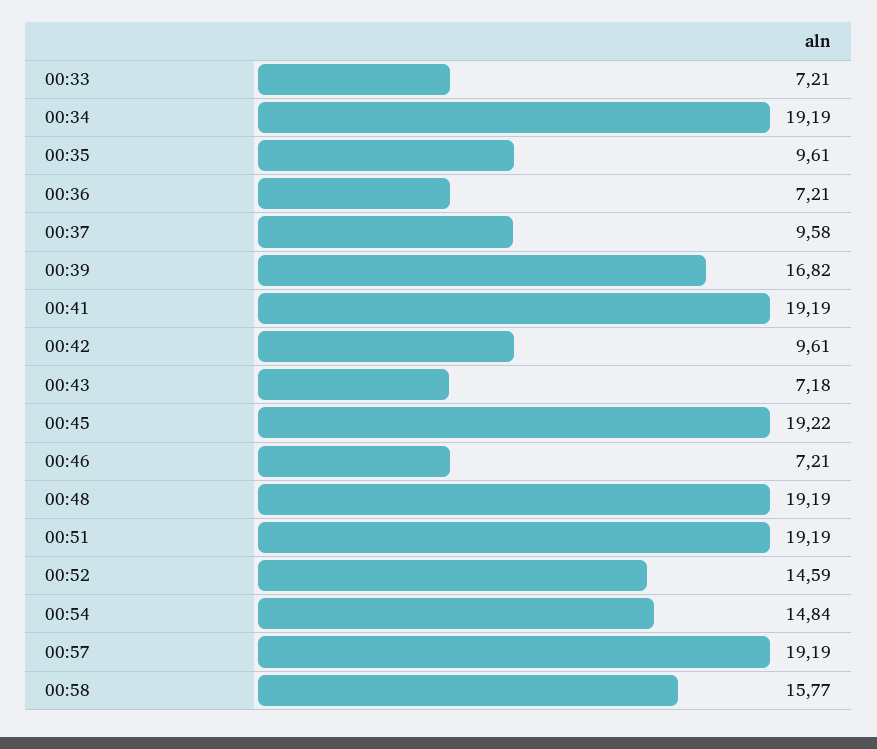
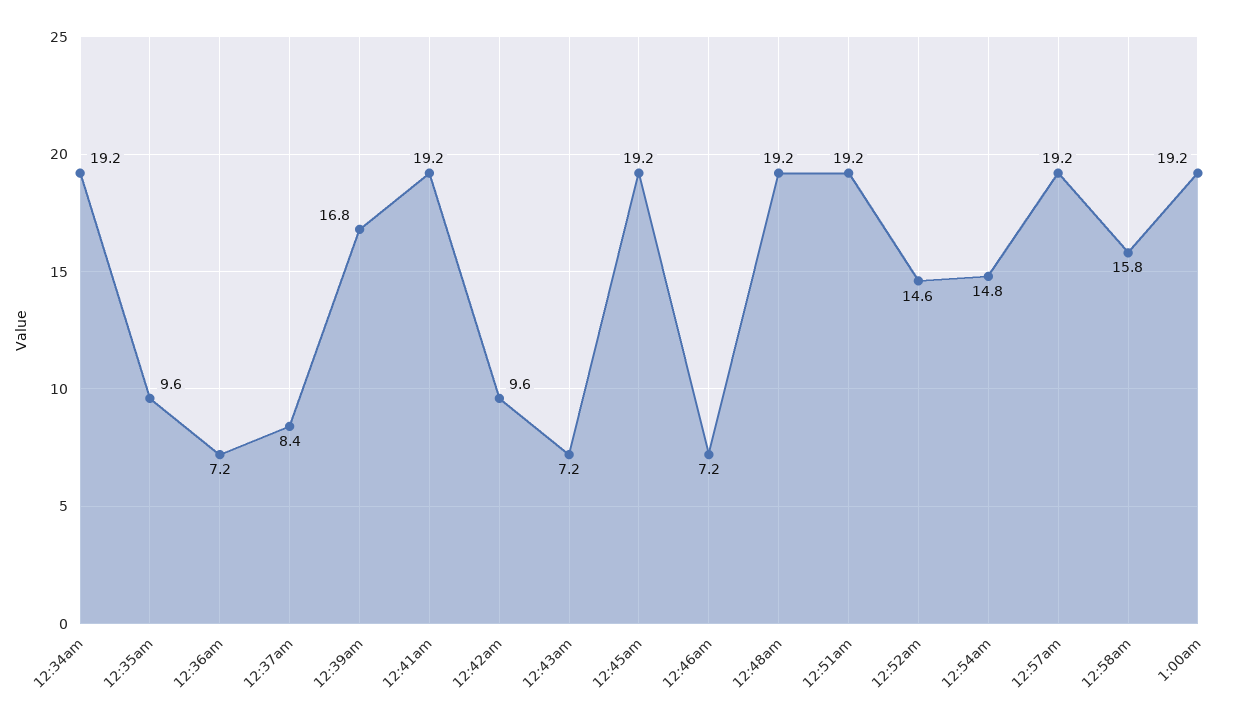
00:33: 7.21 -> none
00:37: 9.58 -> 8.4
1:00am: none -> 19.2

